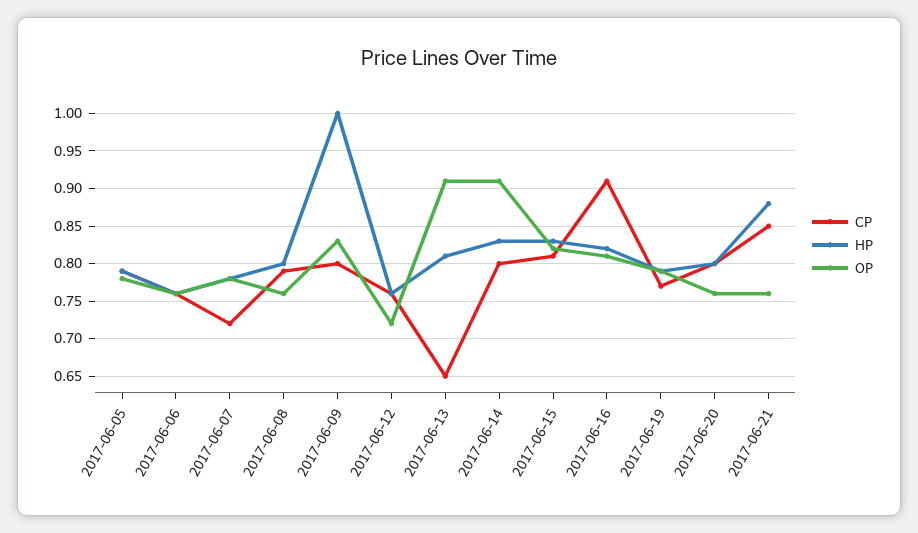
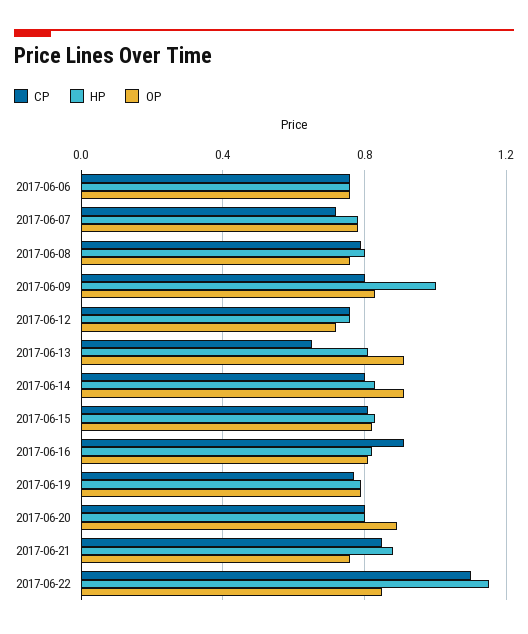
CP, 2017-06-05: 0.79 -> none
HP, 2017-06-05: 0.79 -> none
OP, 2017-06-05: 0.78 -> none
OP, 2017-06-20: 0.76 -> 0.9
CP, 2017-06-22: none -> 1.1
HP, 2017-06-22: none -> 1.15
OP, 2017-06-22: none -> 0.85

